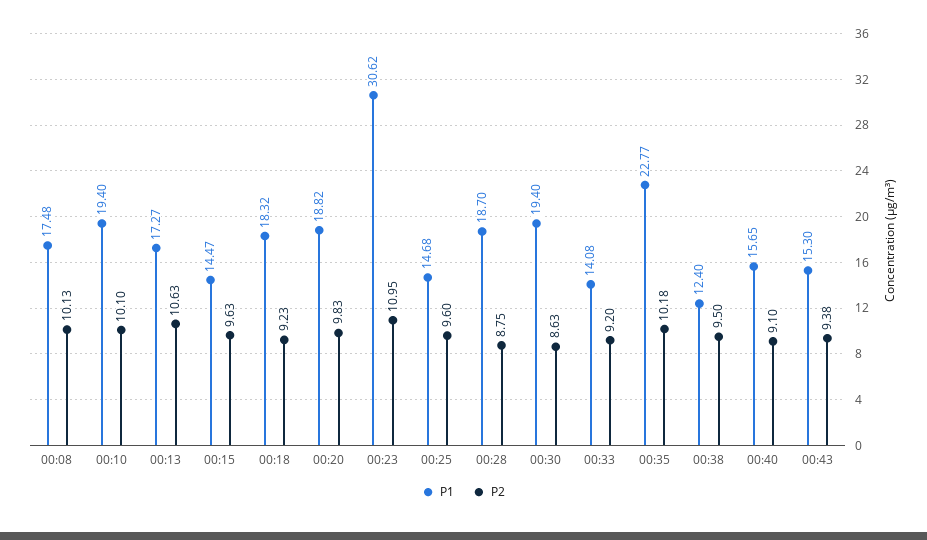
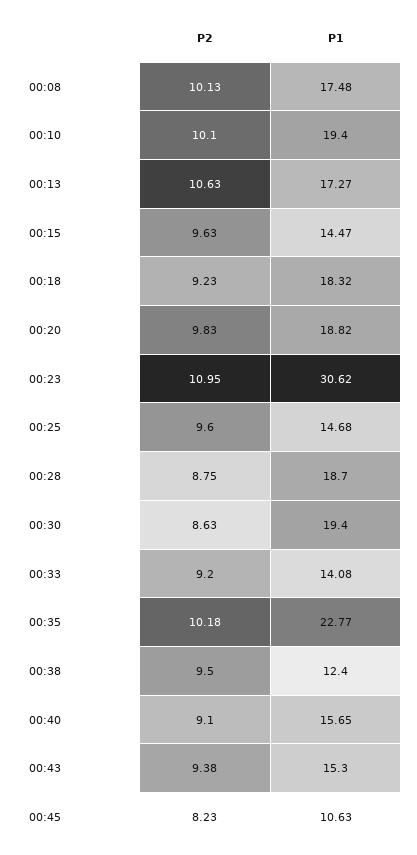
P2, 00:45: none -> 8.23
P1, 00:45: none -> 10.63

